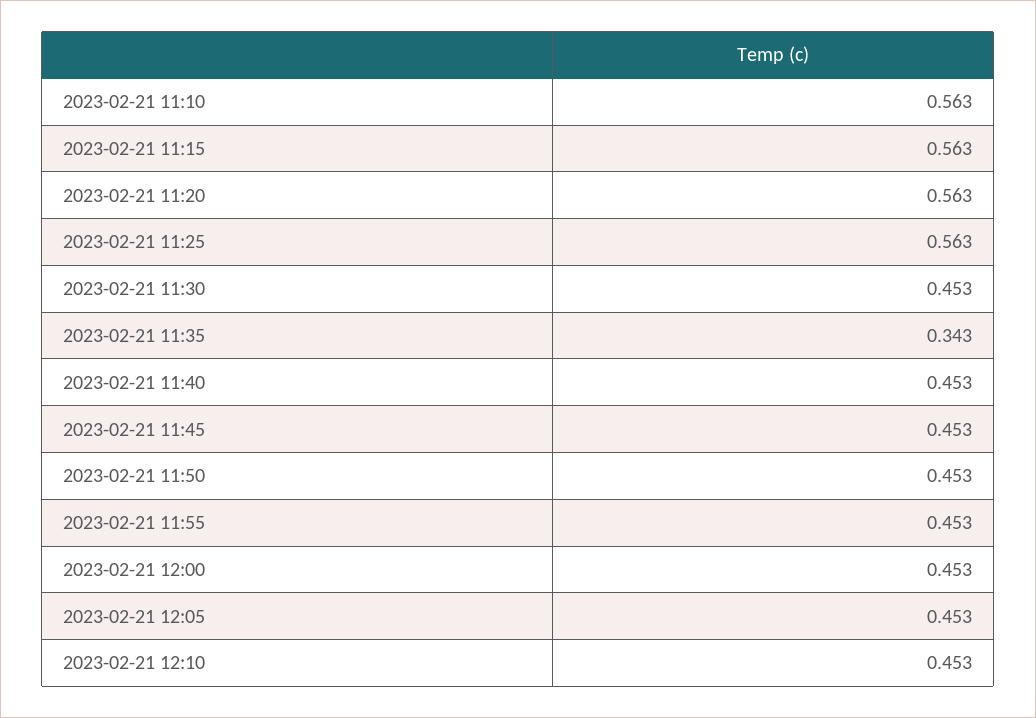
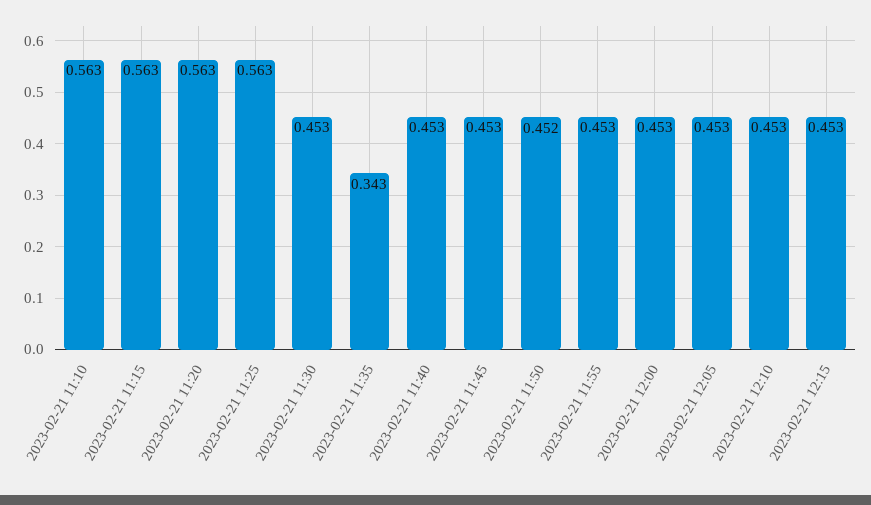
2023-02-21 11:50: 0.453 -> 0.452
2023-02-21 12:15: none -> 0.453

